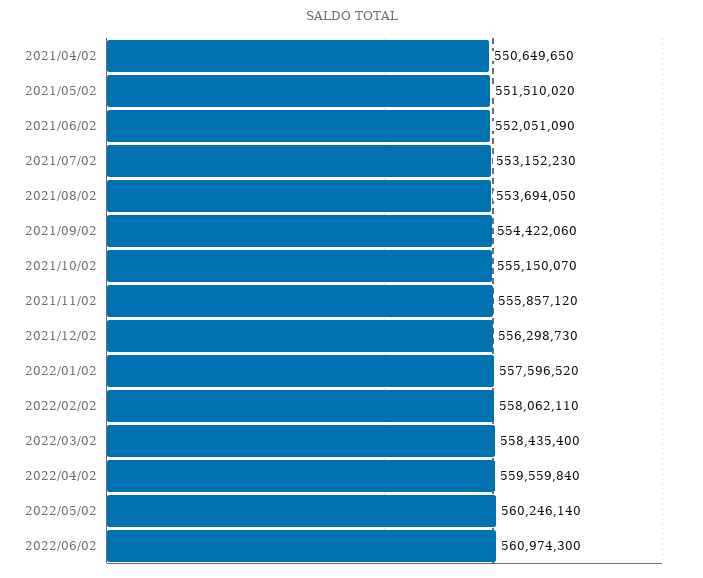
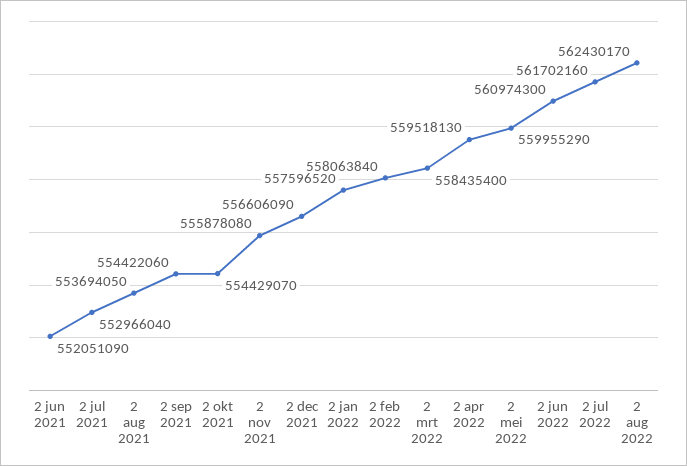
2021/04/02: 550649650 -> none
2021/05/02: 551510020 -> none
2021/07/02: 553152230 -> 552966040
2021/10/02: 555150070 -> 554429070
2021/11/02: 555857120 -> 555878080
2021/12/02: 556298730 -> 556606090
2022/02/02: 558062110 -> 558063840
2022/04/02: 559559840 -> 559518130
2022/05/02: 560246140 -> 559955290
2 jul 2022: none -> 561702160
2 aug 2022: none -> 562430170

